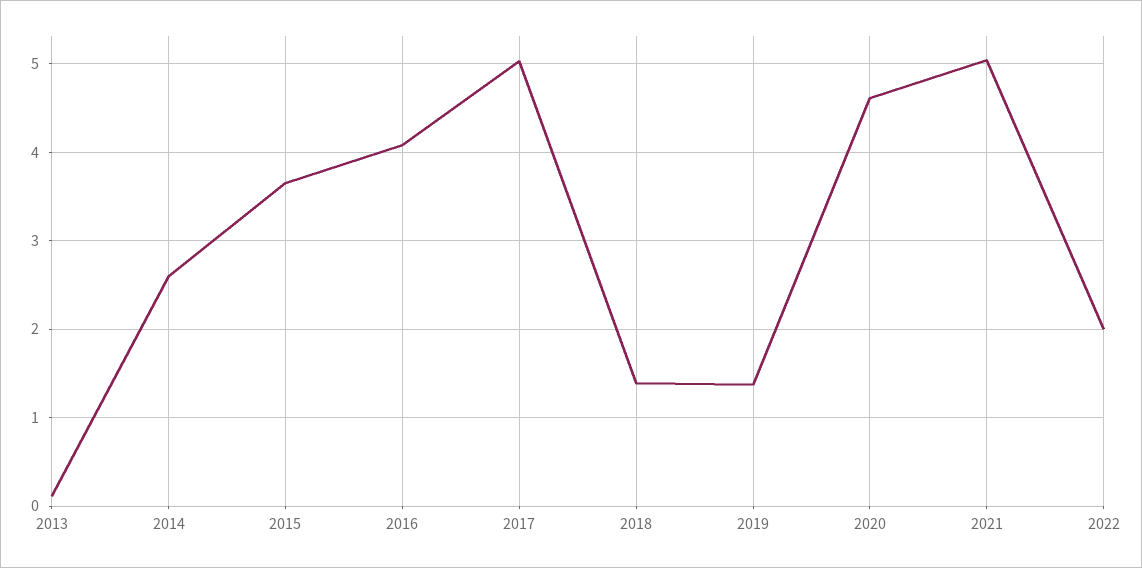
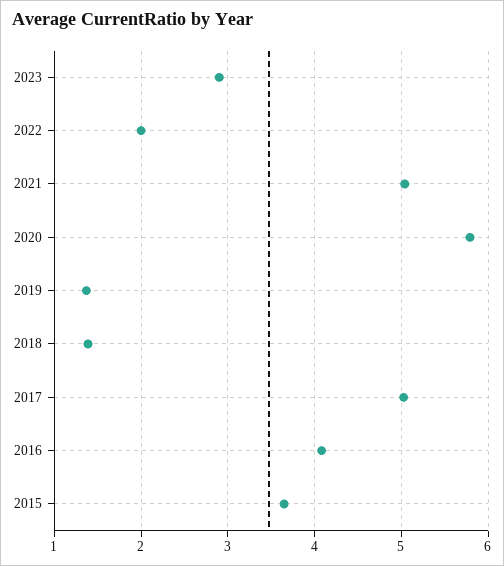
2013: 0.1 -> none
2014: 2.6 -> none
2020: 4.6 -> 5.8
2023: none -> 2.9

